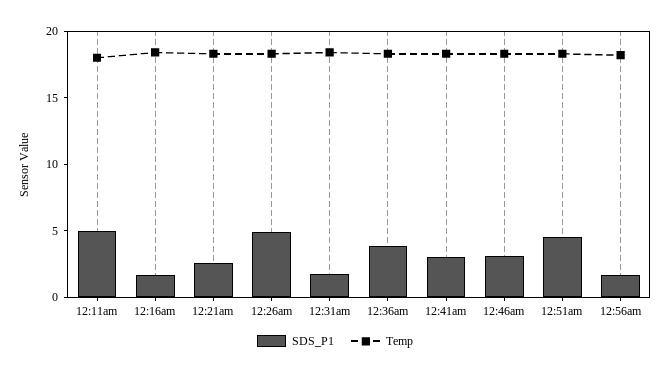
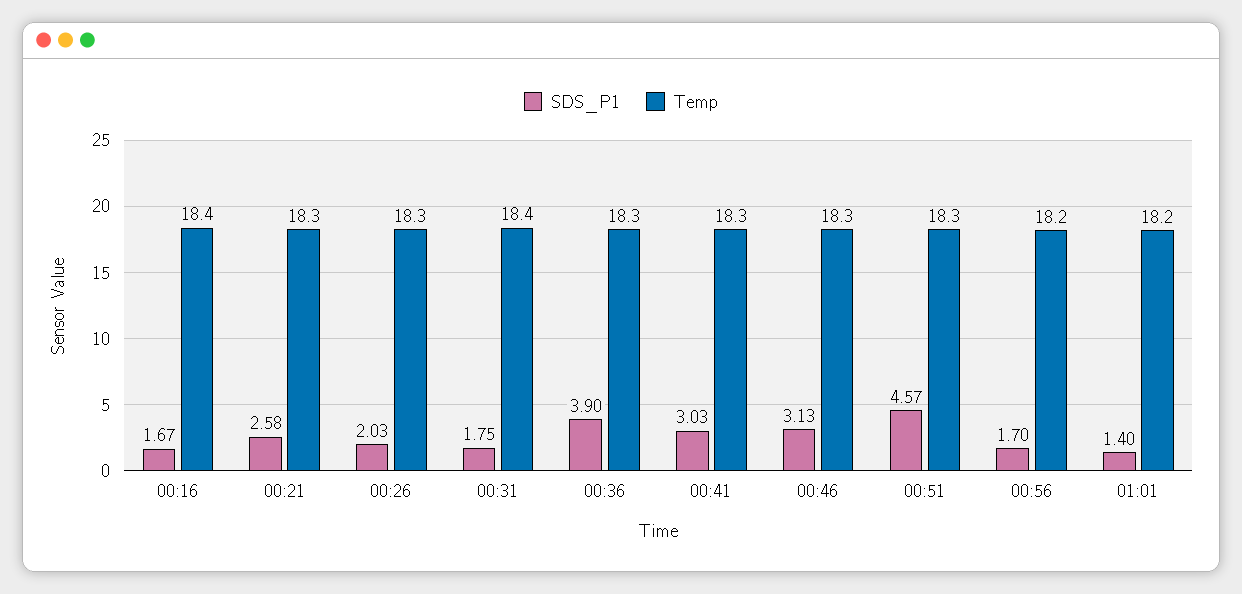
SDS_P1, 12:11am: 5 -> none
Temp, 12:11am: 18 -> none
SDS_P1, 12:26am: 5 -> 2.03
SDS_P1, 01:01: none -> 1.4
Temp, 01:01: none -> 18.2

